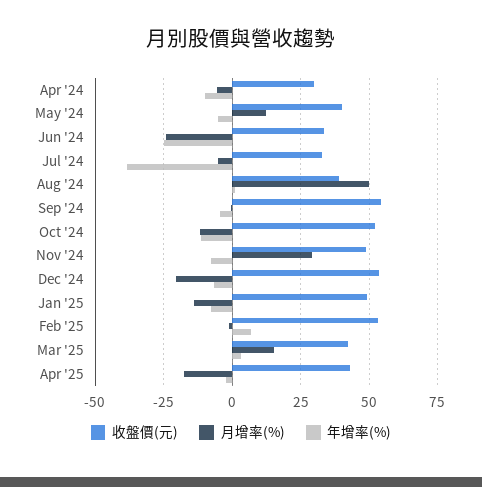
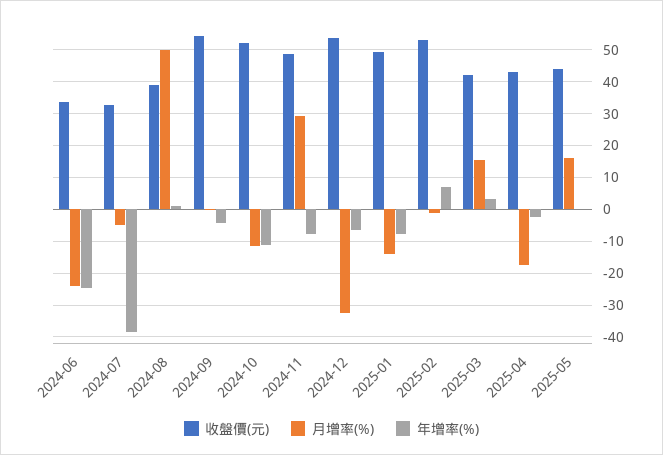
收盤價(元), Apr '24: 30 -> none
月增率(%), Apr '24: -5 -> none
年增率(%), Apr '24: -10 -> none
收盤價(元), May '24: 40 -> none
月增率(%), May '24: 12.5 -> none
年增率(%), May '24: -5 -> none
月增率(%), Dec '24: -20 -> -32
收盤價(元), 2025-05: none -> 44
月增率(%), 2025-05: none -> 16
年增率(%), 2025-05: none -> 0

